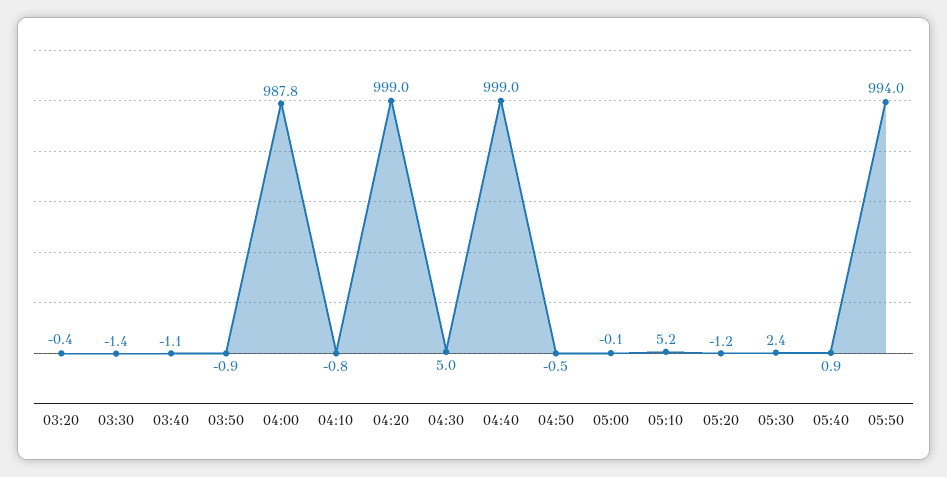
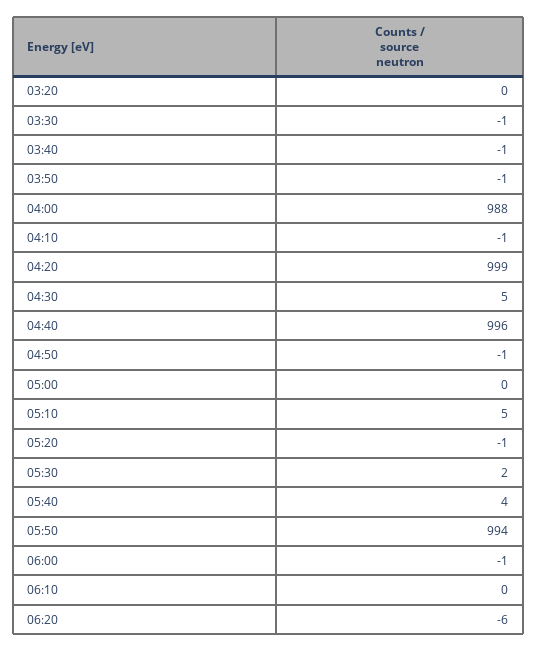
04:40: 999 -> 996
05:40: 0.9 -> 4
06:00: none -> -1
06:10: none -> 0
06:20: none -> -6

